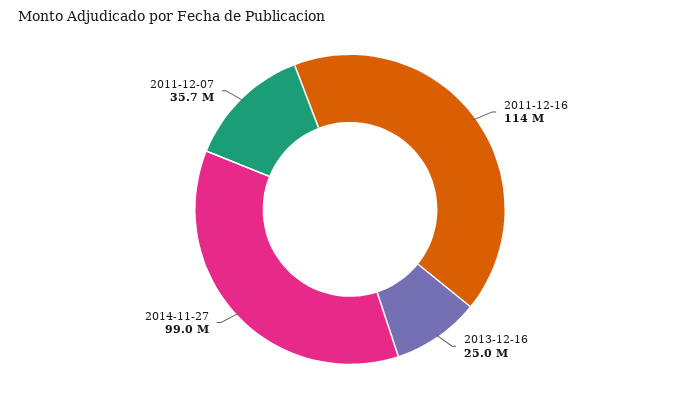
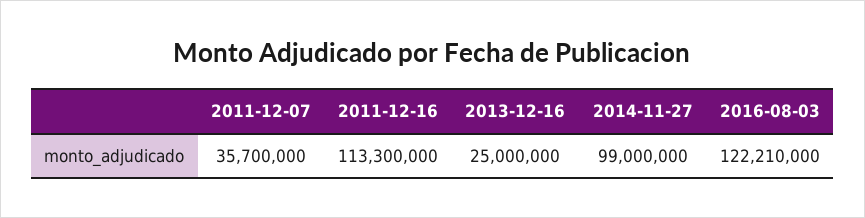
2011-12-16: 114000000 -> 113300000
2016-08-03: none -> 122210000

